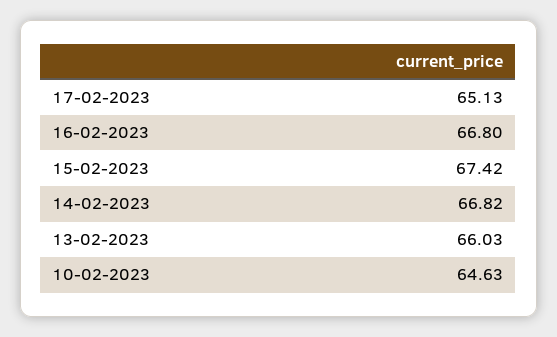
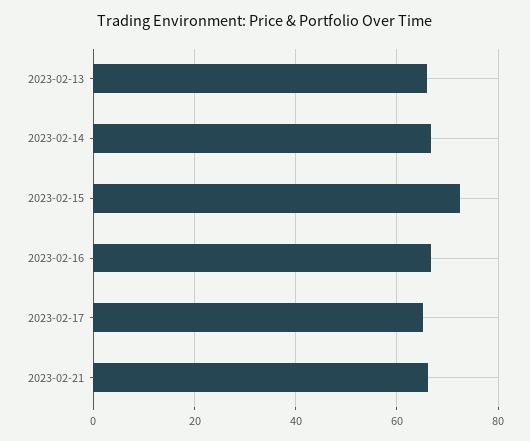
15-02-2023: 67.42 -> 72
10-02-2023: 64.63 -> none
2023-02-21: none -> 66

